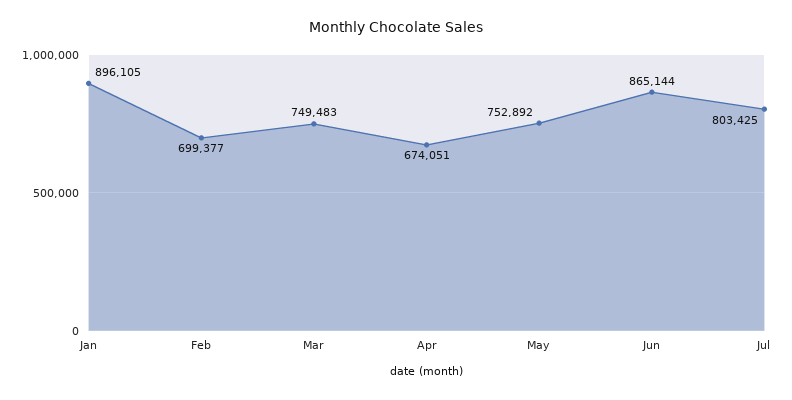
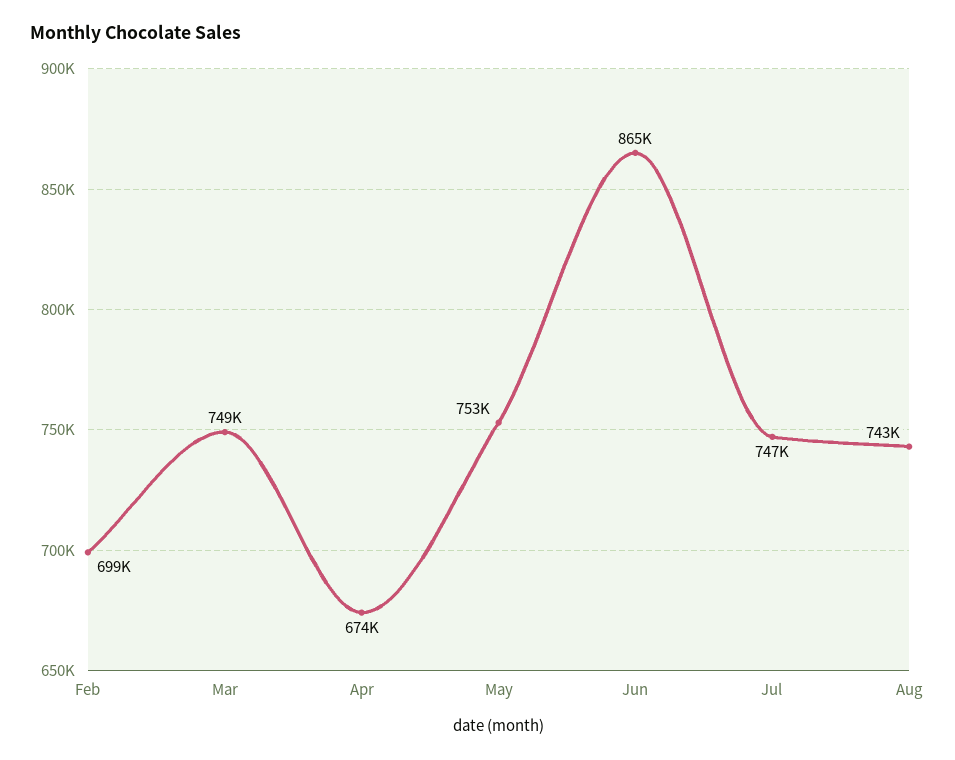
Jan: 896105 -> none
Jul: 803425 -> 747000
Aug: none -> 743000

